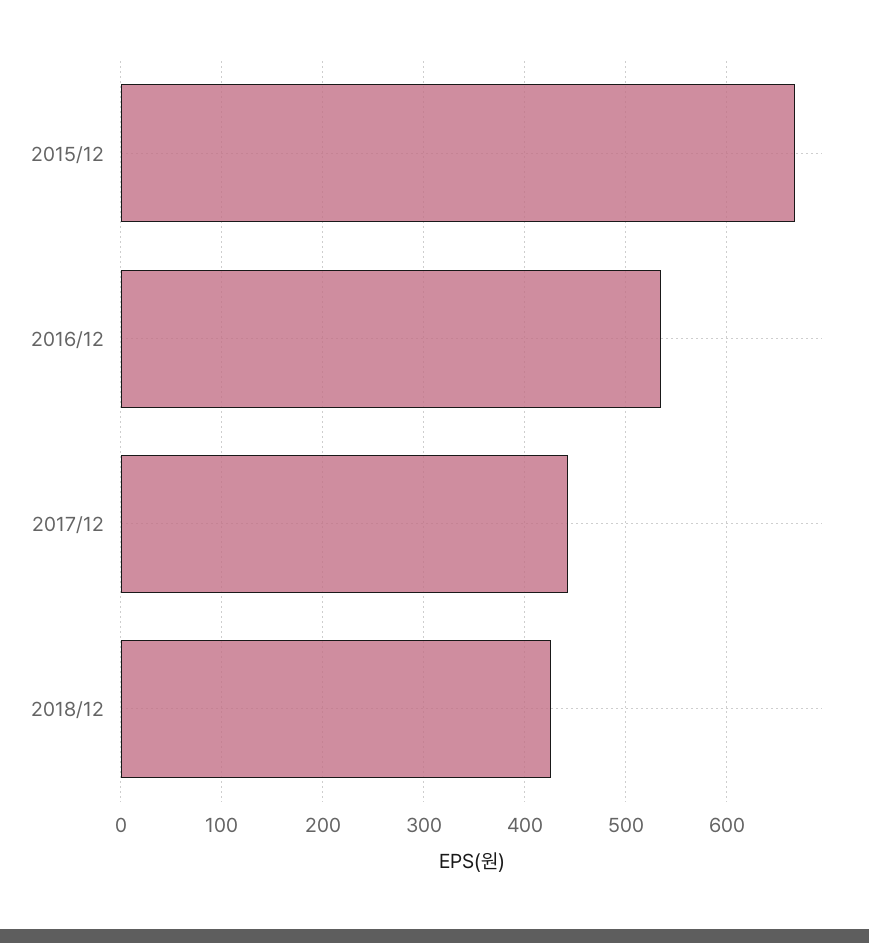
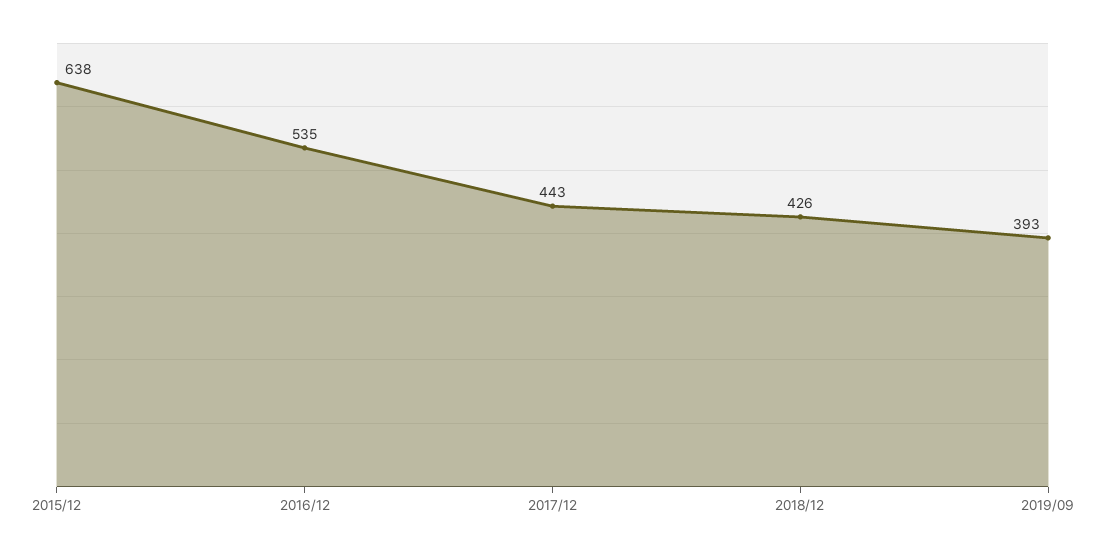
2015/12: 670 -> 638
2019/09: none -> 393

